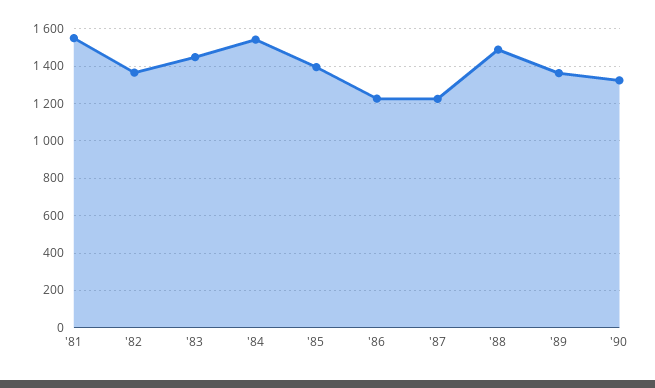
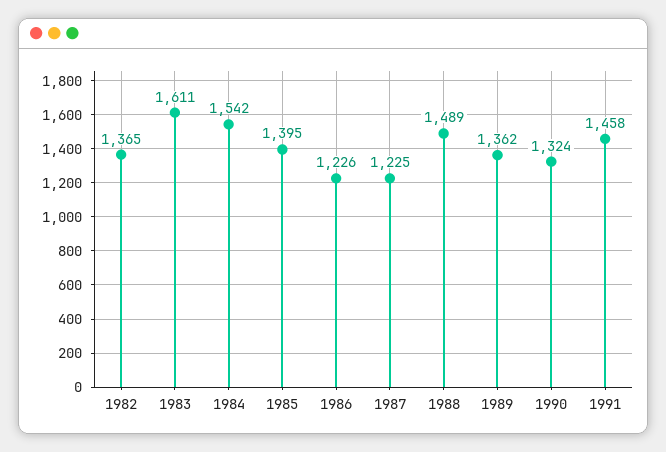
'81: 1550 -> none
'83: 1450 -> 1611
1991: none -> 1458

